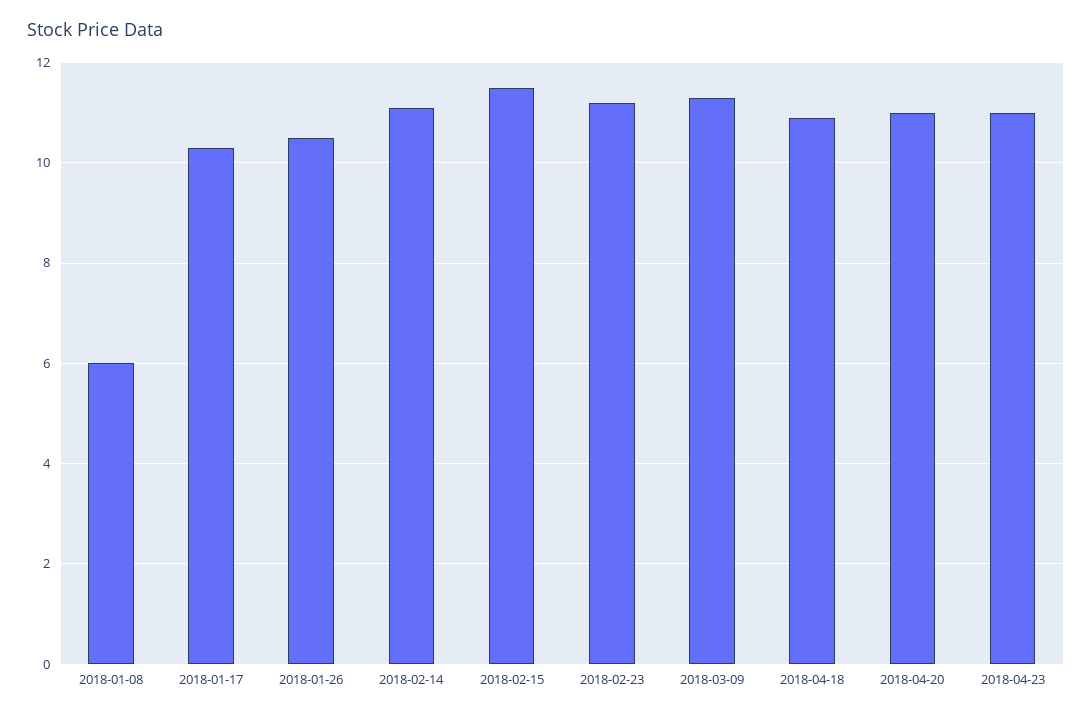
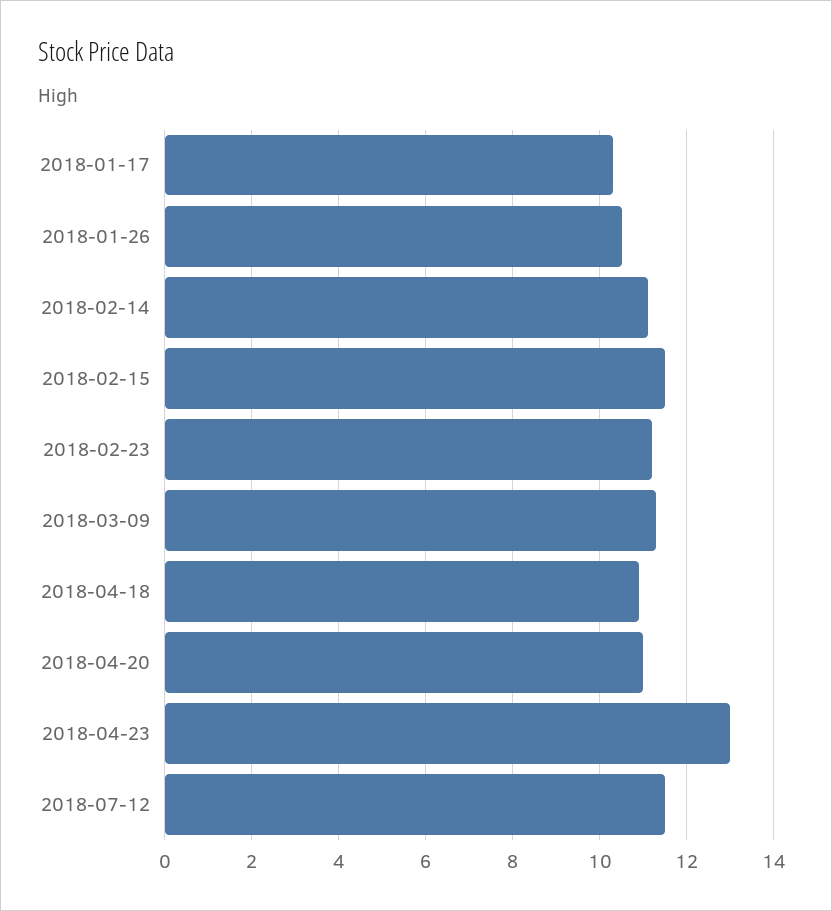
2018-01-08: 6 -> none
2018-04-23: 11 -> 13
2018-07-12: none -> 11.5

